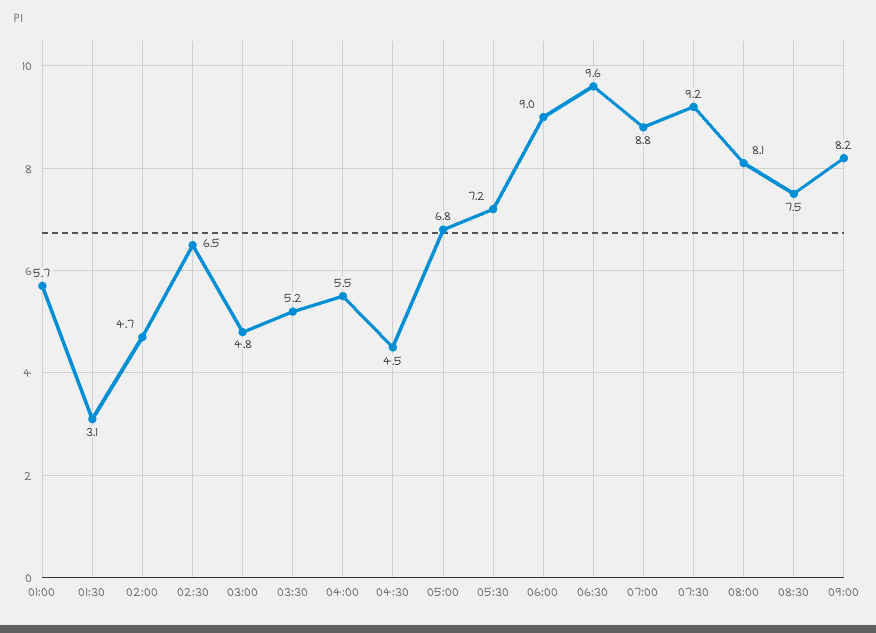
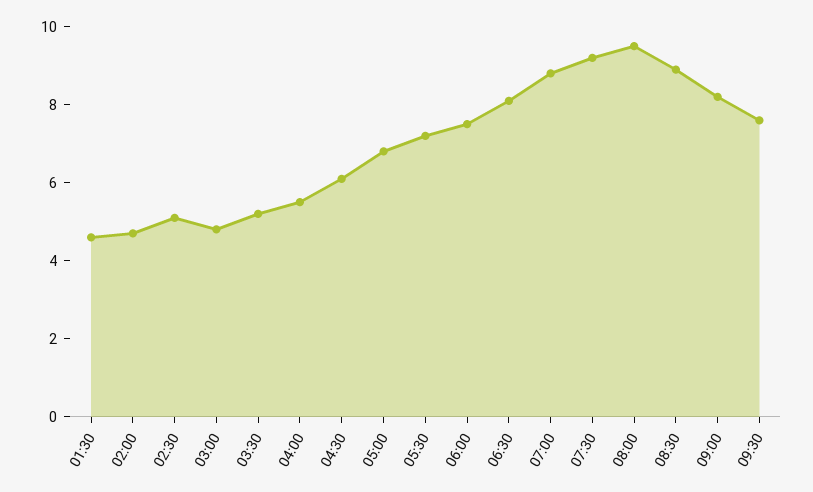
01:00: 5.7 -> none
01:30: 3.1 -> 4.5
02:30: 6.5 -> 5
04:30: 4.5 -> 6
06:00: 9 -> 7.5
06:30: 9.6 -> 8
08:00: 8.1 -> 9.5
08:30: 7.5 -> 9
09:30: none -> 7.5

